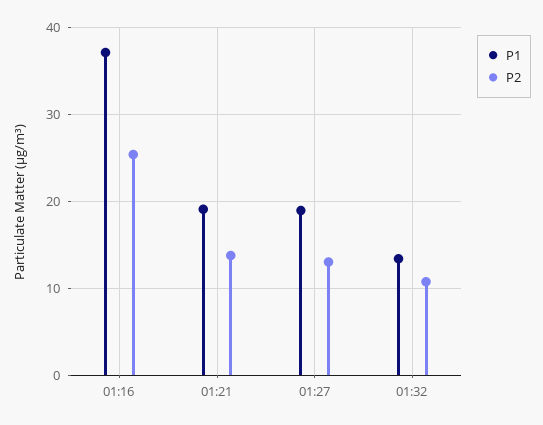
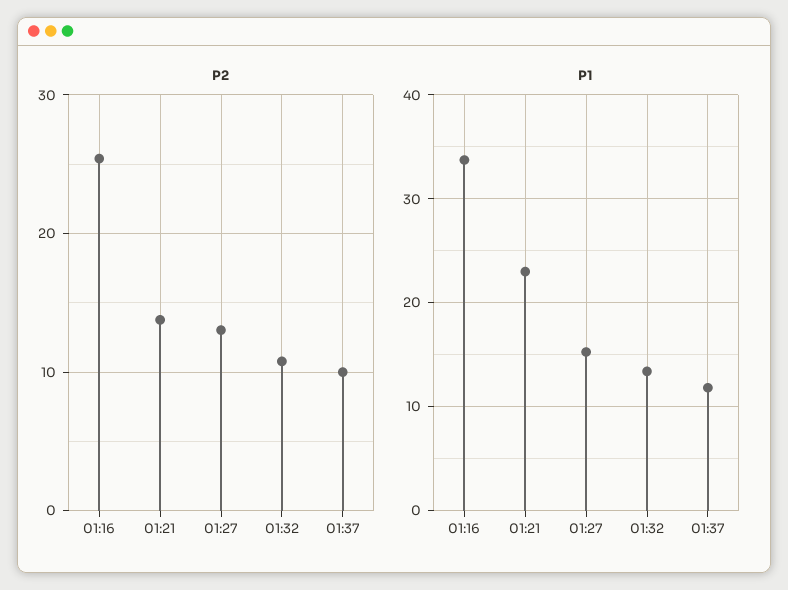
P1, 01:16: 37 -> 34
P1, 01:21: 19 -> 23
P1, 01:27: 19 -> 15
P2, 01:37: none -> 10
P1, 01:37: none -> 12

